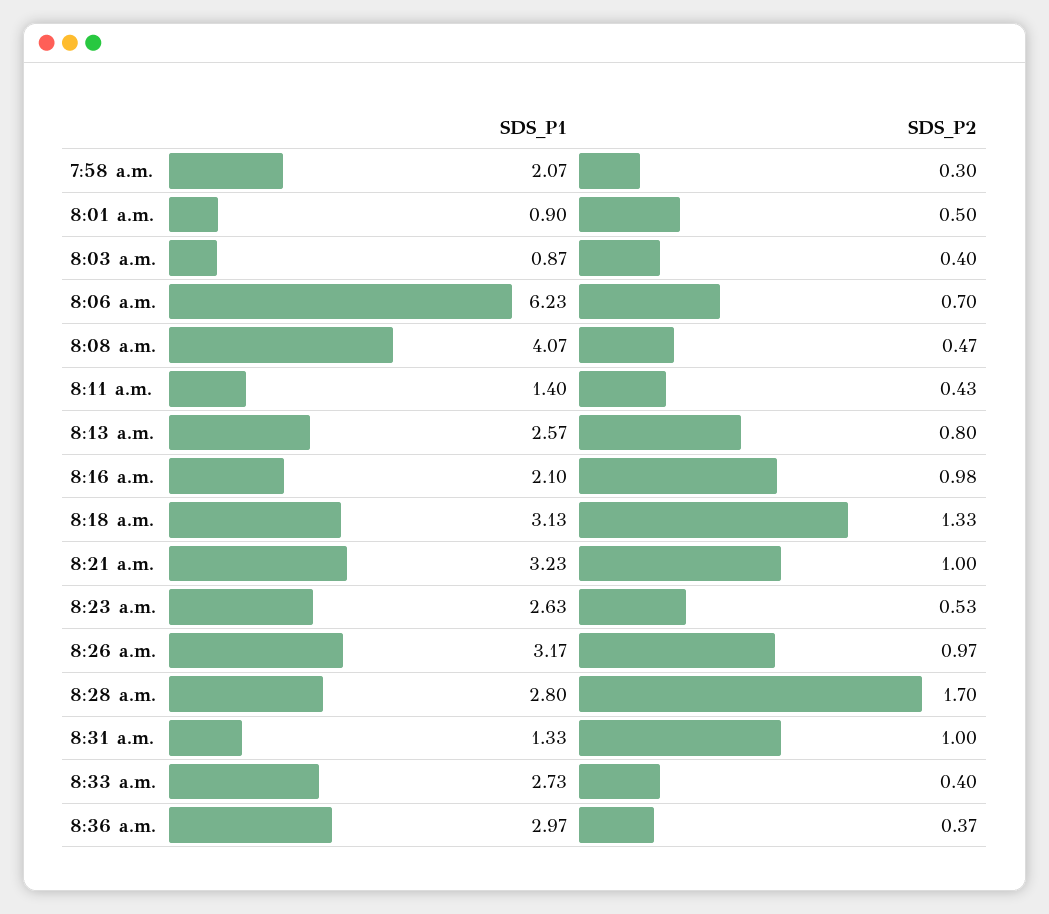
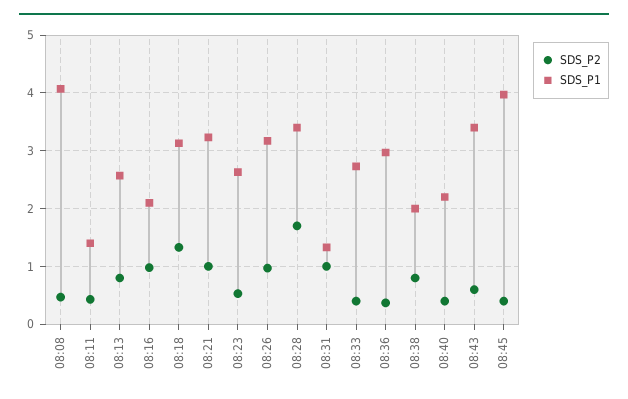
SDS_P1, 7:58 a.m.: 2.07 -> none
SDS_P2, 7:58 a.m.: 0.3 -> none
SDS_P1, 8:01 a.m.: 0.9 -> none
SDS_P2, 8:01 a.m.: 0.5 -> none
SDS_P1, 8:03 a.m.: 0.87 -> none
SDS_P2, 8:03 a.m.: 0.4 -> none
SDS_P1, 8:06 a.m.: 6.23 -> none
SDS_P2, 8:06 a.m.: 0.7 -> none
SDS_P1, 8:28 a.m.: 2.8 -> 3.4
SDS_P2, 08:38: none -> 0.8
SDS_P1, 08:38: none -> 2
SDS_P2, 08:40: none -> 0.4
SDS_P1, 08:40: none -> 2.2
SDS_P2, 08:43: none -> 0.6
SDS_P1, 08:43: none -> 3.4
SDS_P2, 08:45: none -> 0.4
SDS_P1, 08:45: none -> 4

